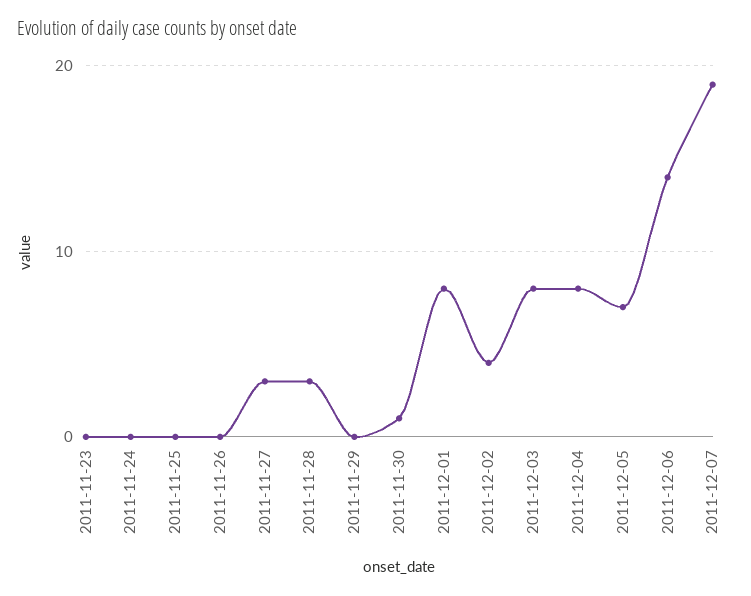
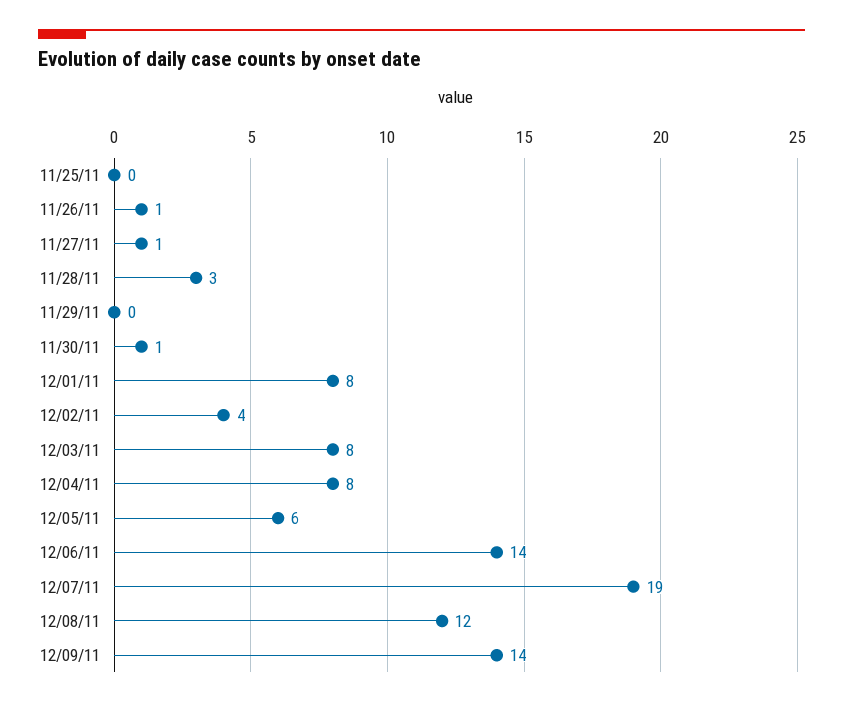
2011-11-23: 0 -> none
2011-11-24: 0 -> none
2011-11-26: 0 -> 1
2011-11-27: 3 -> 1
2011-12-05: 7 -> 6
12/08/11: none -> 12
12/09/11: none -> 14

